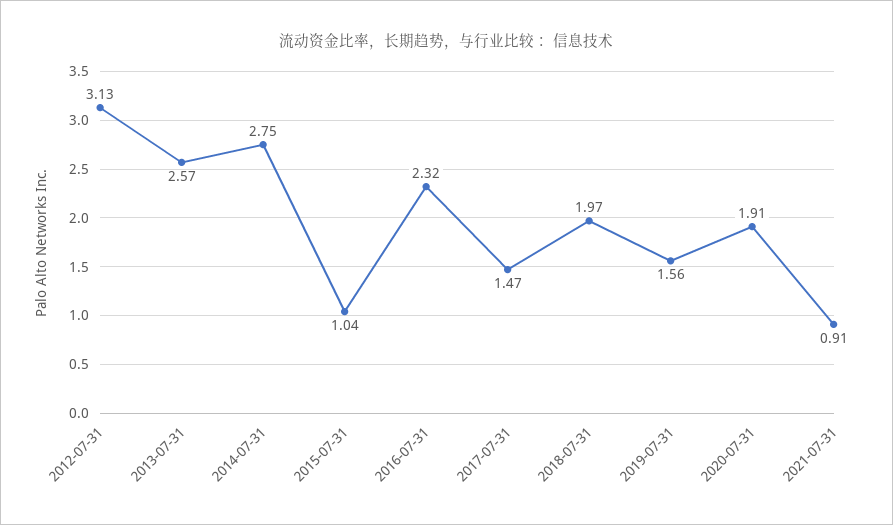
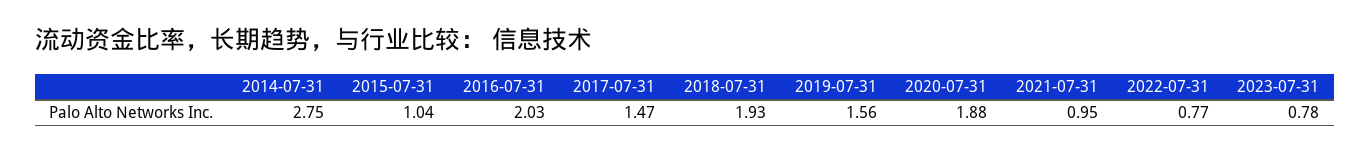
2012-07-31: 3.13 -> none
2013-07-31: 2.57 -> none
2016-07-31: 2.32 -> 2.03
2018-07-31: 1.97 -> 1.93
2020-07-31: 1.91 -> 1.88
2021-07-31: 0.91 -> 0.95
2022-07-31: none -> 0.77
2023-07-31: none -> 0.78

